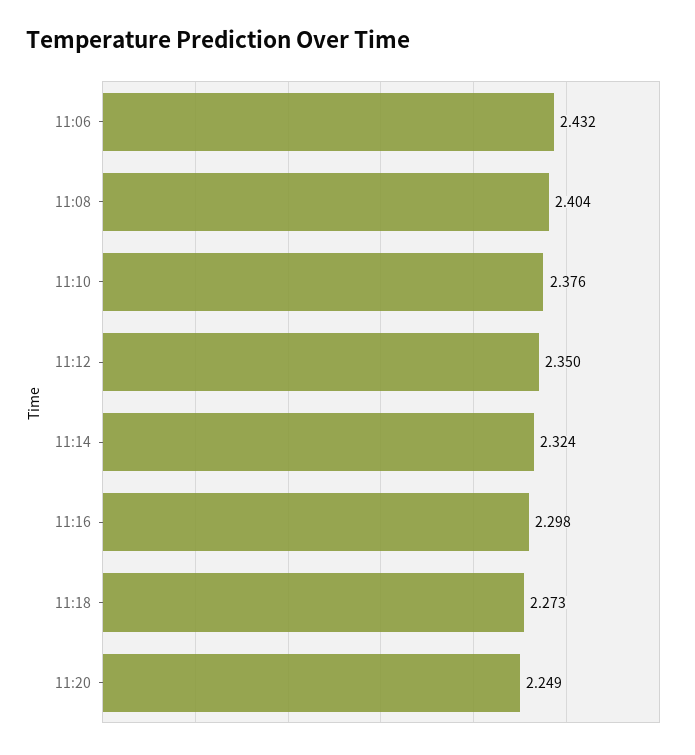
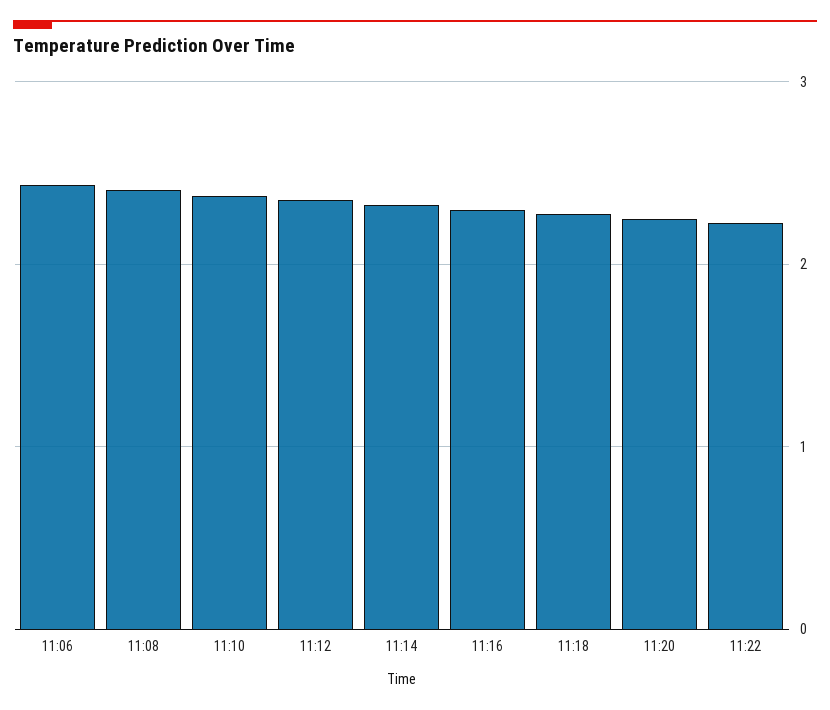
11:22: none -> 2.2

